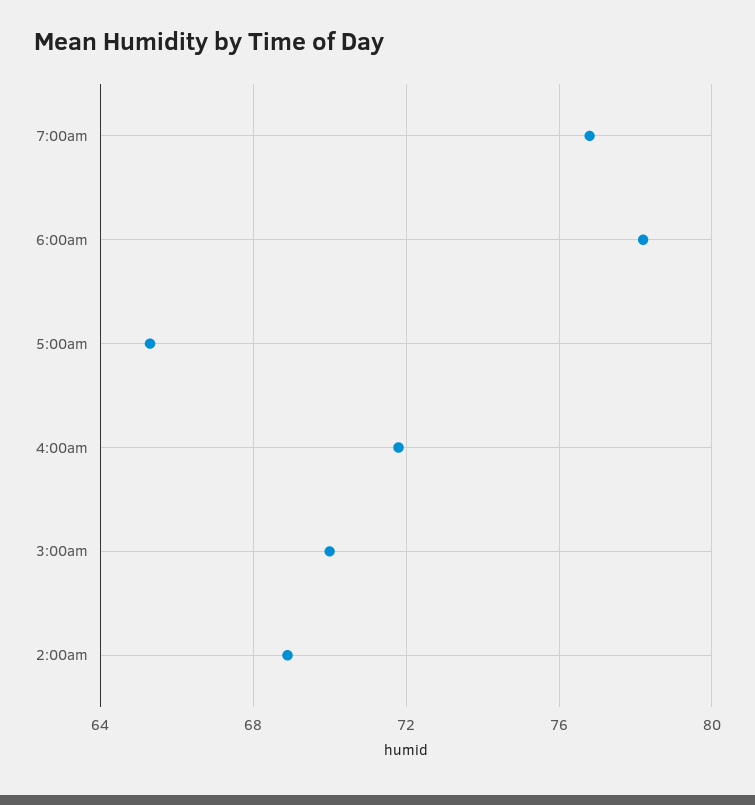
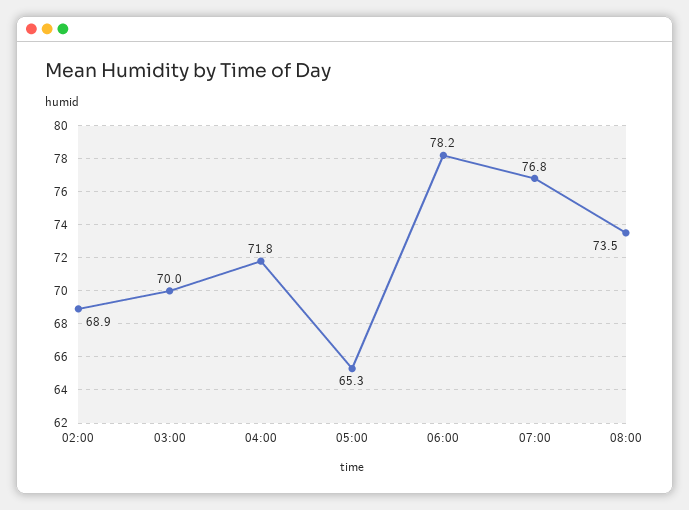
08:00: none -> 73.5

